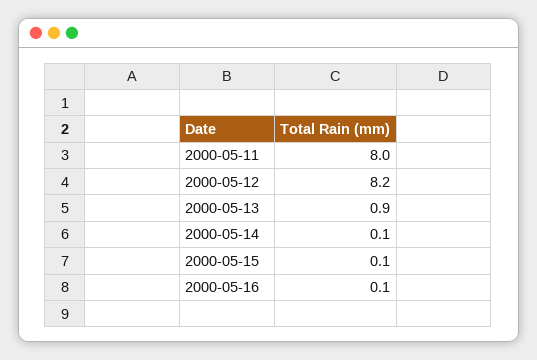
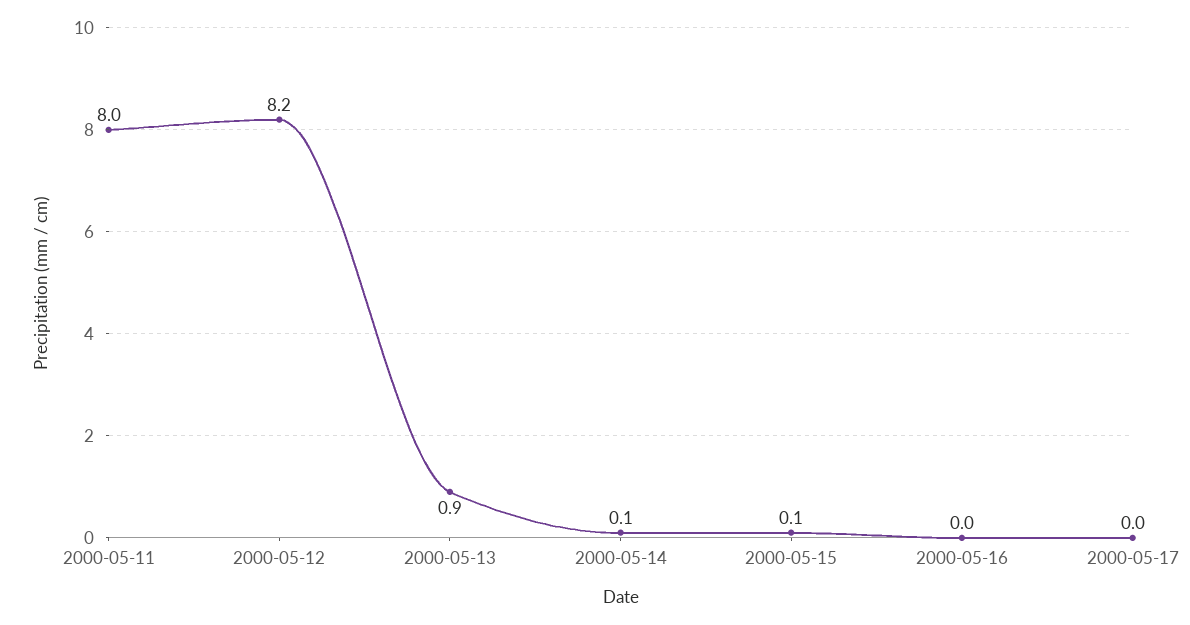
2000-05-16: 0.1 -> 0
2000-05-17: none -> 0

